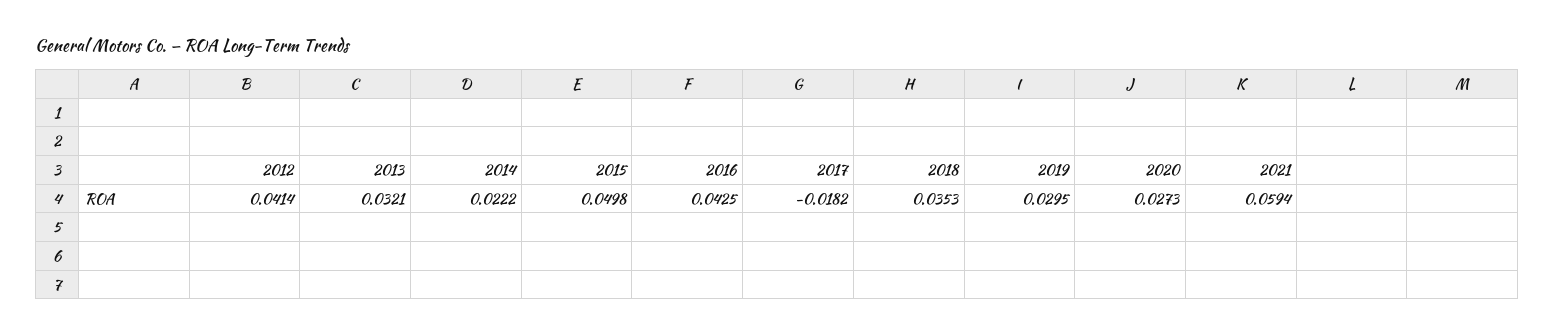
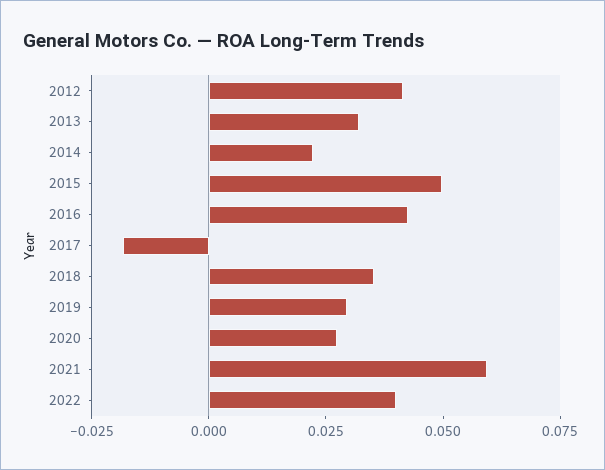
2022: none -> 0.04

